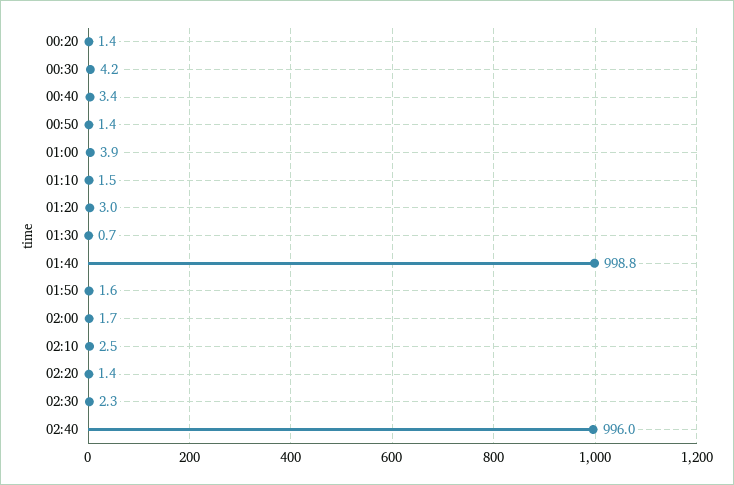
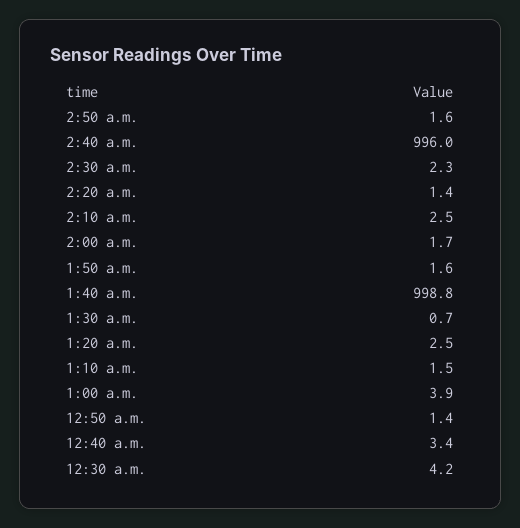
00:20: 1.4 -> none
01:20: 3 -> 2.5
2:50 a.m.: none -> 1.6

